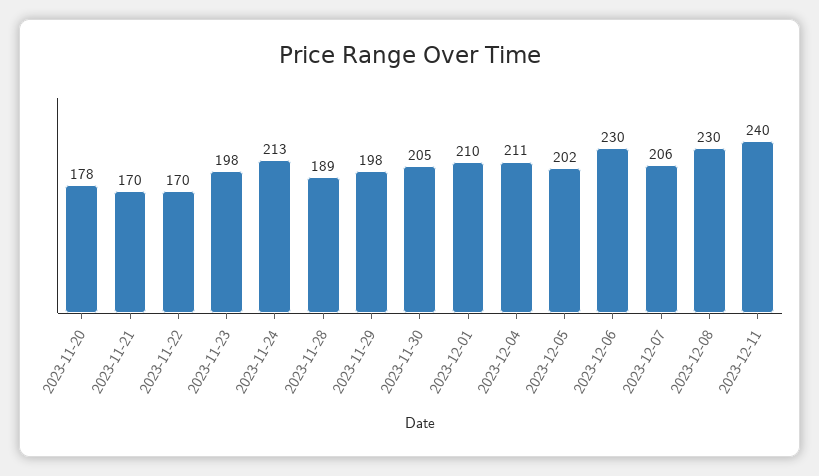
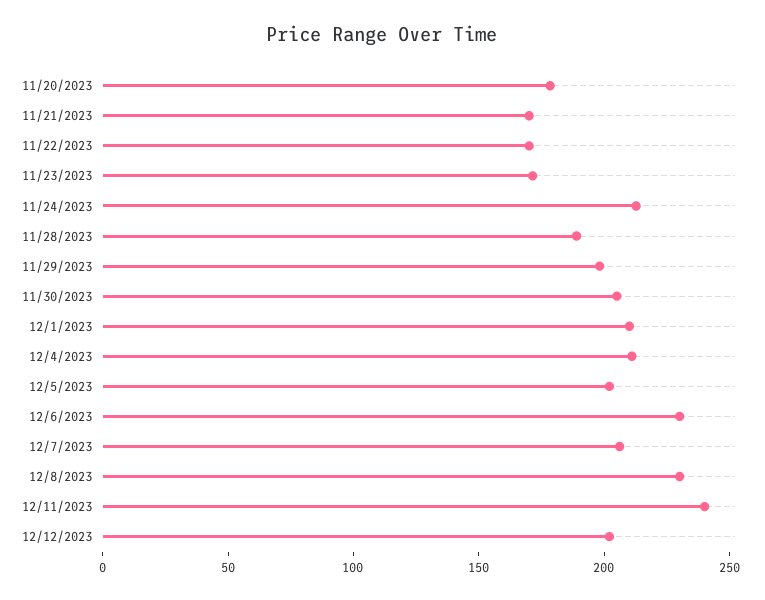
2023-11-23: 198 -> 170
12/12/2023: none -> 200

